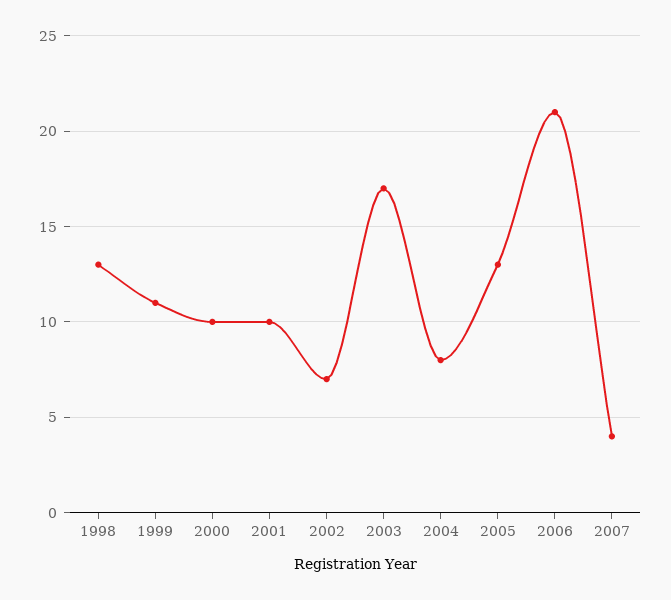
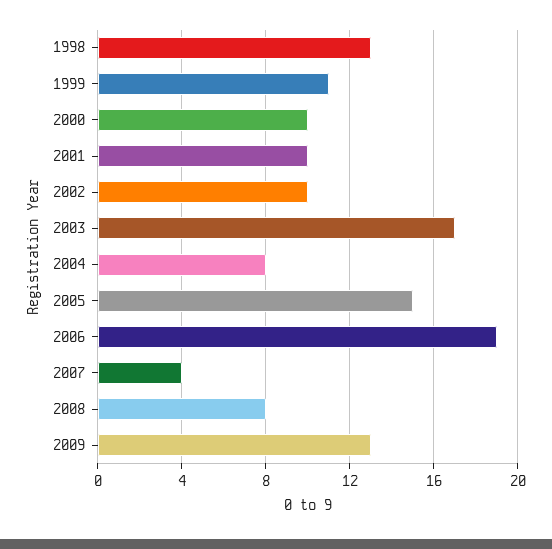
2002: 7 -> 10
2005: 13 -> 15
2006: 21 -> 19
2008: none -> 8
2009: none -> 13

